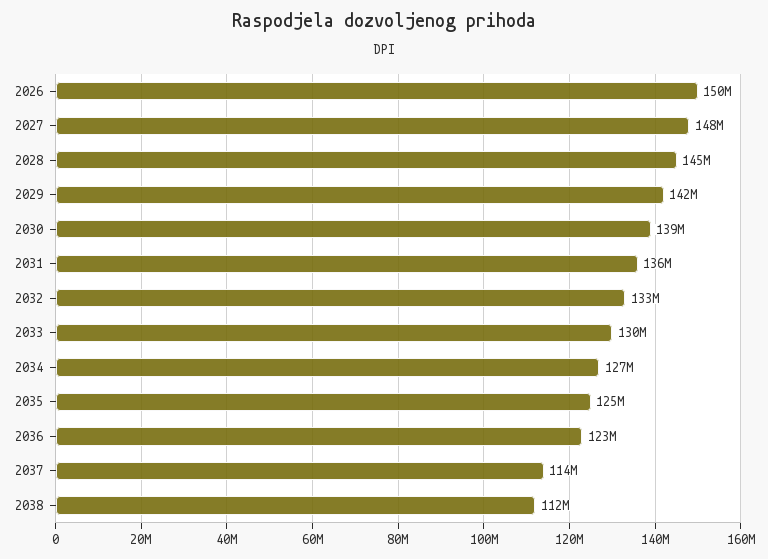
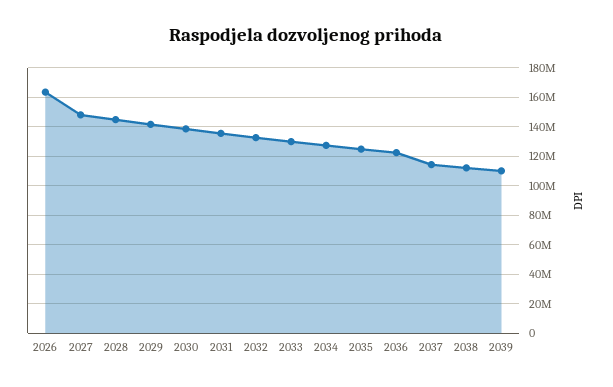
2026: 150000000 -> 165000000
2039: none -> 110000000

